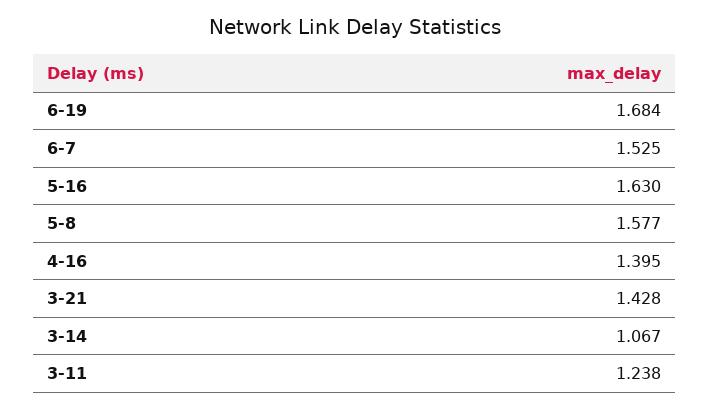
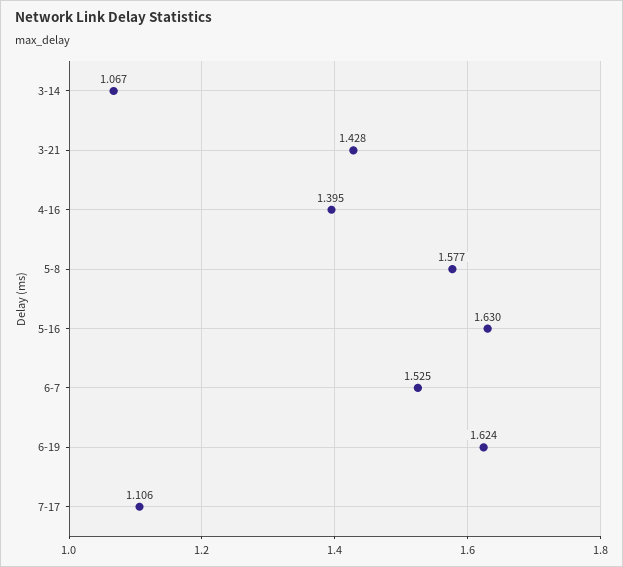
6-19: 1.684 -> 1.624
3-11: 1.238 -> none
7-17: none -> 1.106

